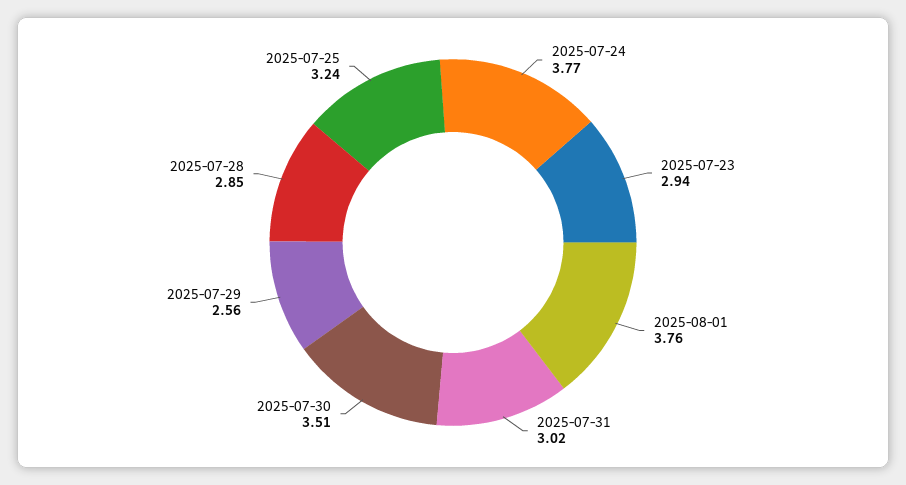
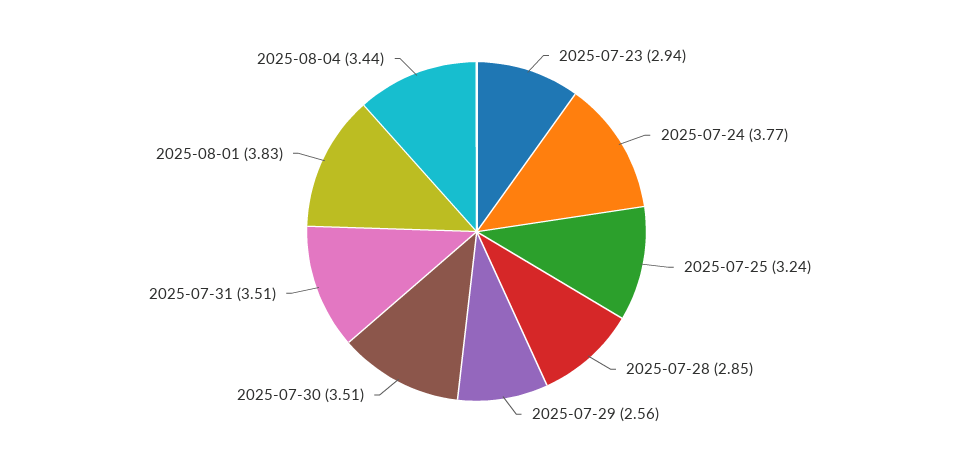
2025-08-01: 3.76 -> 3.83
2025-07-31: 3.02 -> 3.51
2025-08-04: none -> 3.44

